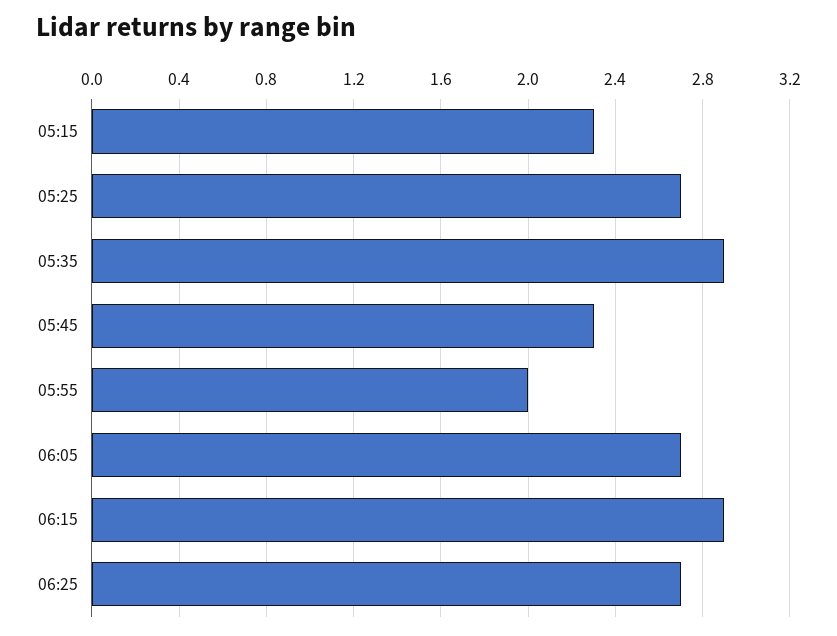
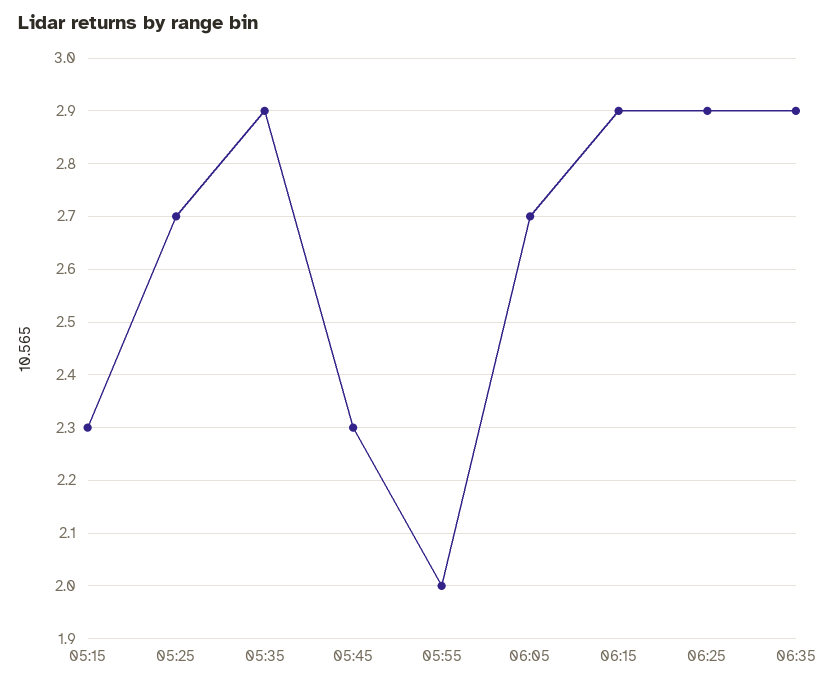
06:25: 2.7 -> 2.9
06:35: none -> 2.9

